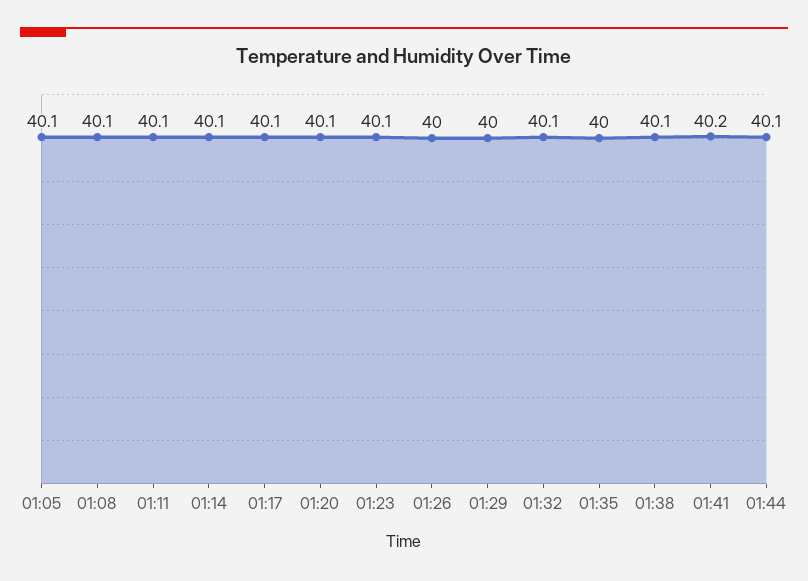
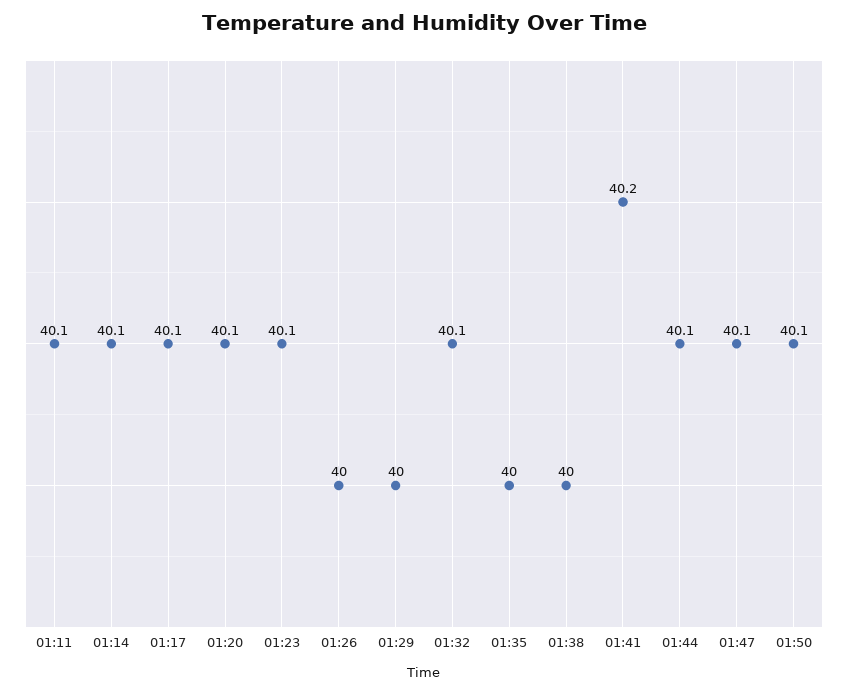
01:05: 40.1 -> none
01:08: 40.1 -> none
01:38: 40.1 -> 40
01:47: none -> 40.1
01:50: none -> 40.1

